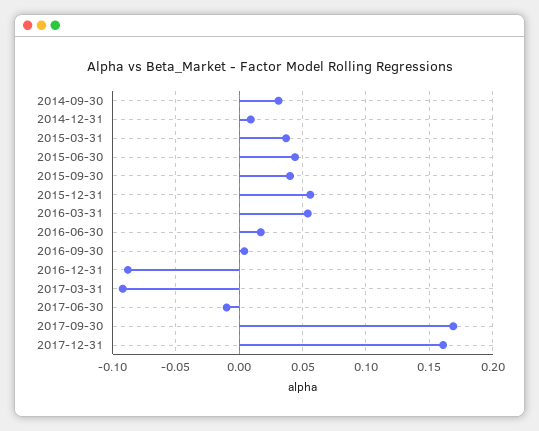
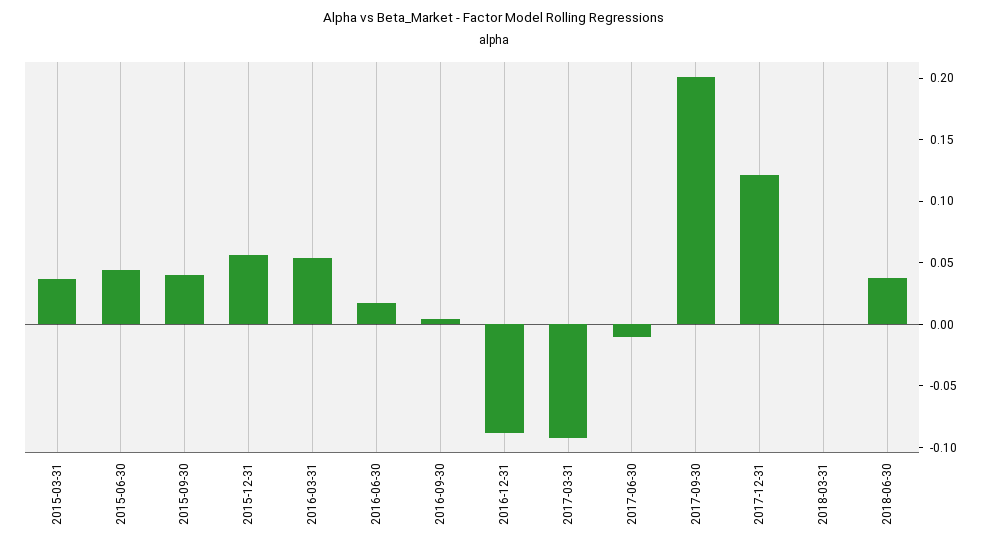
2014-09-30: 0.03 -> none
2014-12-31: 0.01 -> none
2017-09-30: 0.17 -> 0.2
2017-12-31: 0.16 -> 0.12
2018-03-31: none -> 0
2018-06-30: none -> 0.04

